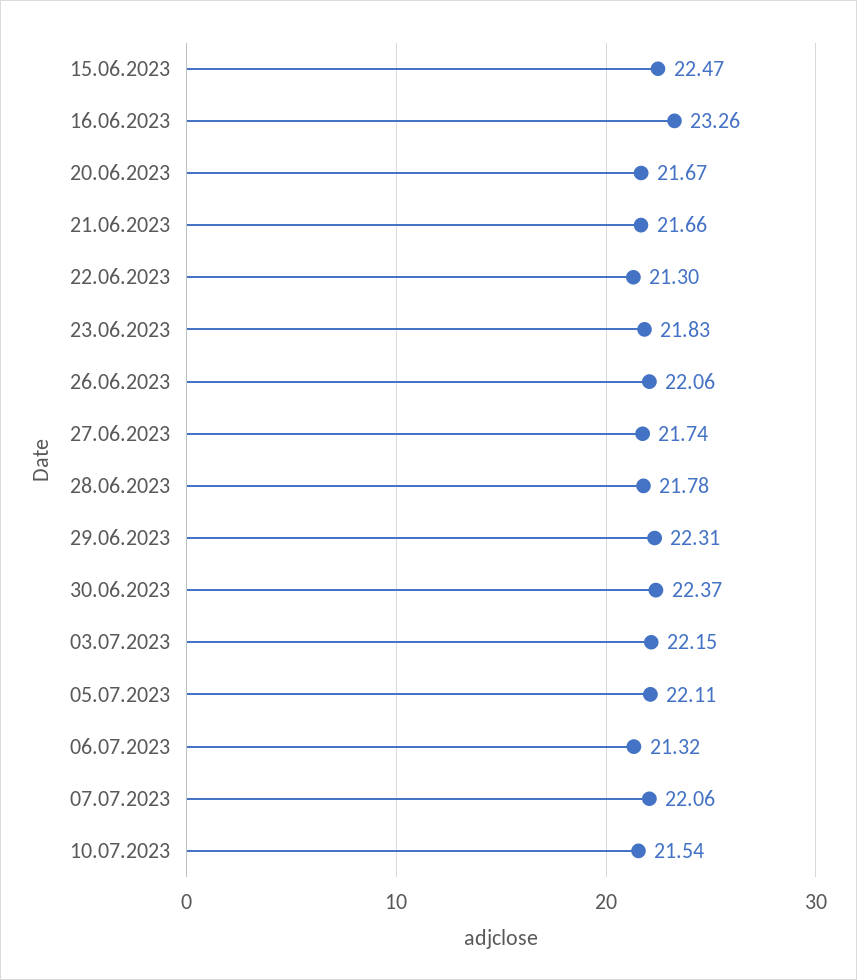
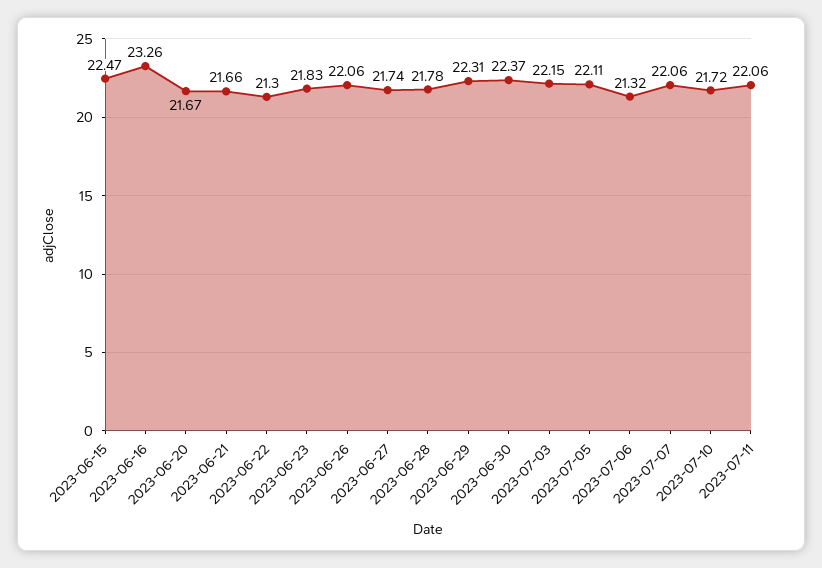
10.07.2023: 21.54 -> 21.72
2023-07-11: none -> 22.06

